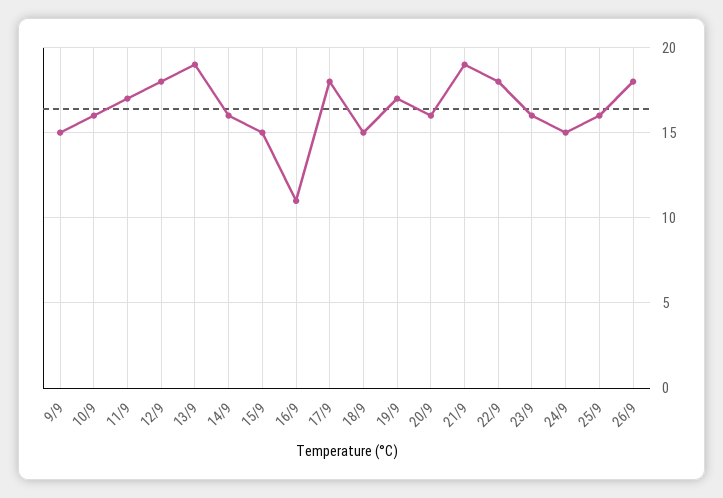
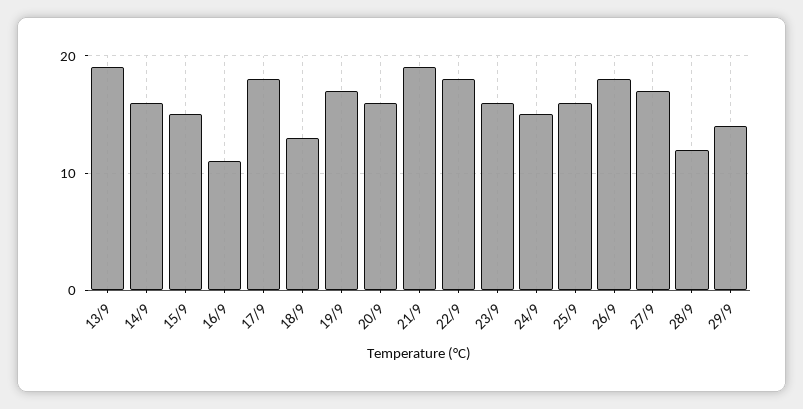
9/9: 15 -> none
10/9: 16 -> none
11/9: 17 -> none
12/9: 18 -> none
18/9: 15 -> 13
27/9: none -> 17
28/9: none -> 12
29/9: none -> 14

